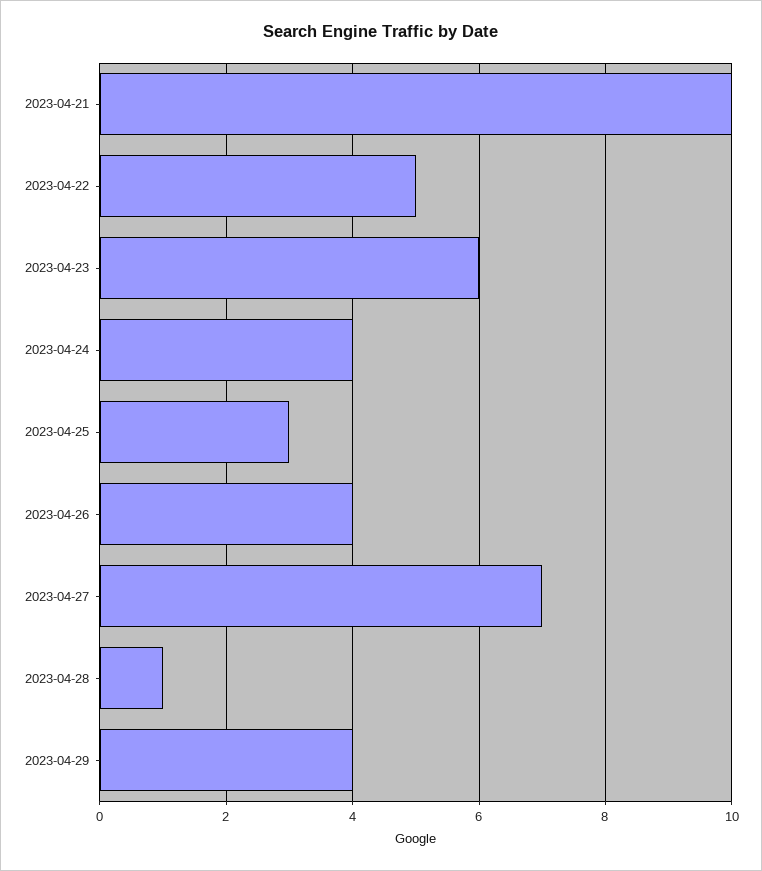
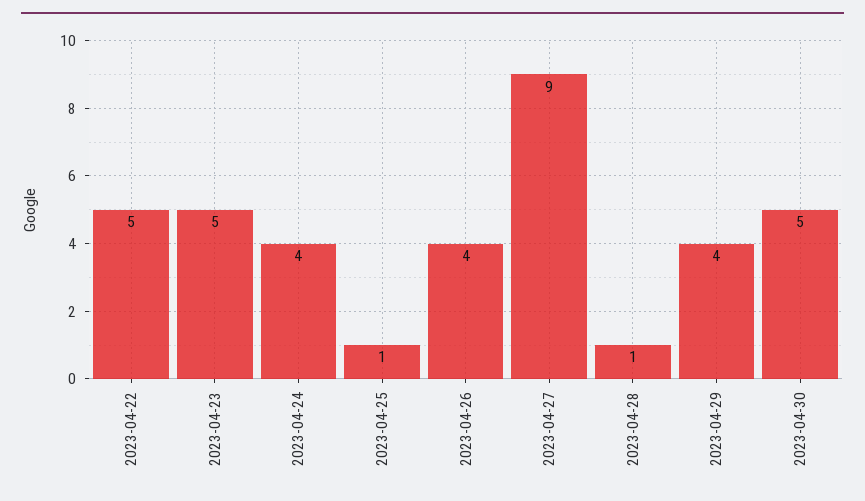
2023-04-21: 10 -> none
2023-04-23: 6 -> 5
2023-04-25: 3 -> 1
2023-04-27: 7 -> 9
2023-04-30: none -> 5

